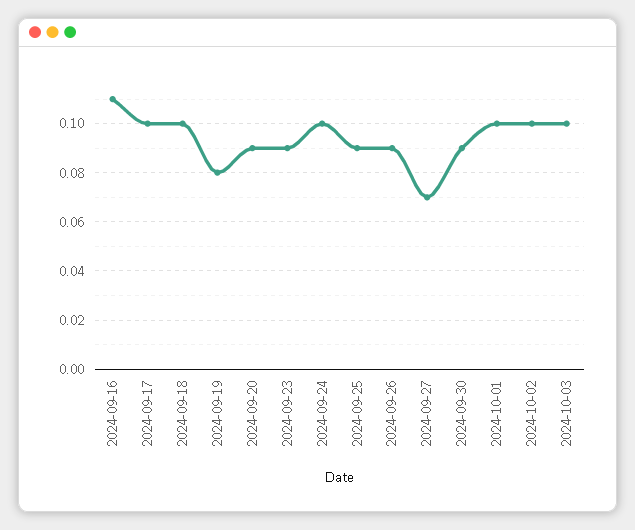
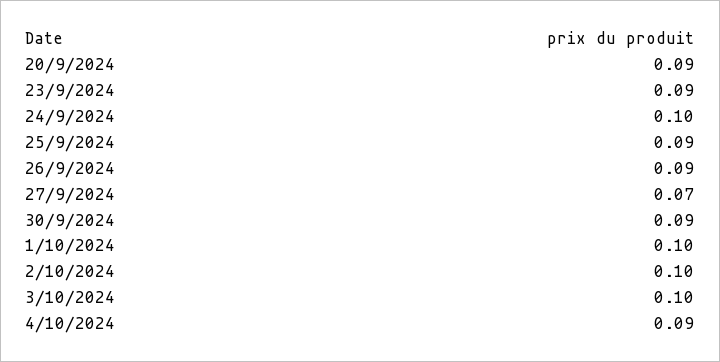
2024-09-16: 0.11 -> none
2024-09-17: 0.1 -> none
2024-09-18: 0.1 -> none
2024-09-19: 0.08 -> none
4/10/2024: none -> 0.09

